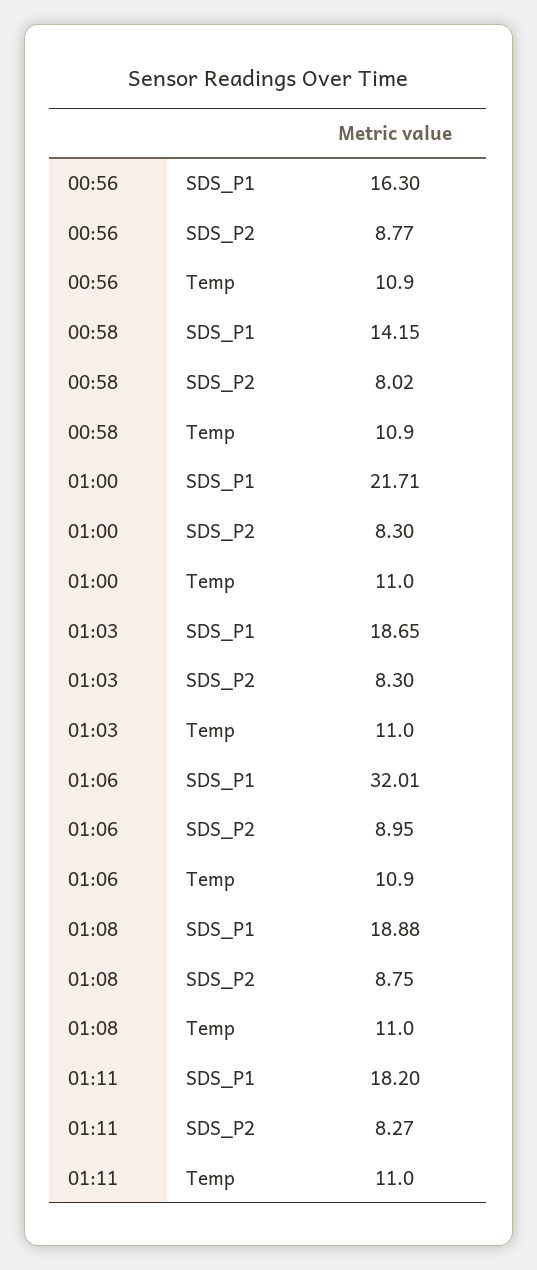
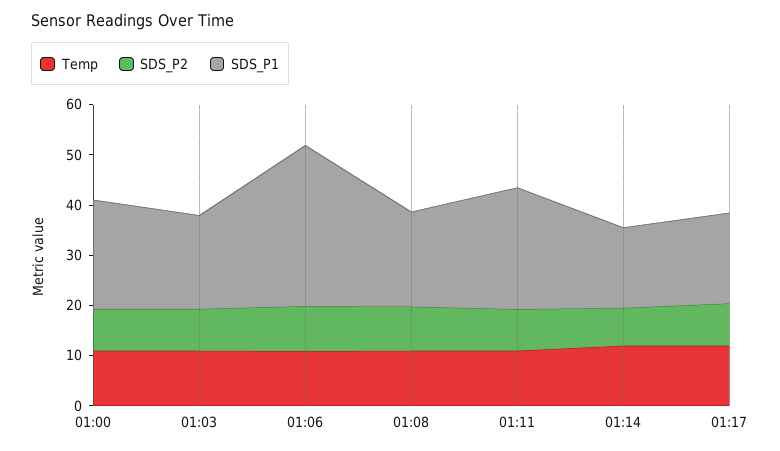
SDS_P1, 00:56: 16.3 -> none
SDS_P2, 00:56: 8.77 -> none
Temp, 00:56: 10.9 -> none
SDS_P1, 00:58: 14.15 -> none
SDS_P2, 00:58: 8.02 -> none
Temp, 00:58: 10.9 -> none
SDS_P1, 01:11: 18.2 -> 24
Temp, 01:14: none -> 12
SDS_P2, 01:14: none -> 8
SDS_P1, 01:14: none -> 16
Temp, 01:17: none -> 12
SDS_P2, 01:17: none -> 8
SDS_P1, 01:17: none -> 18

